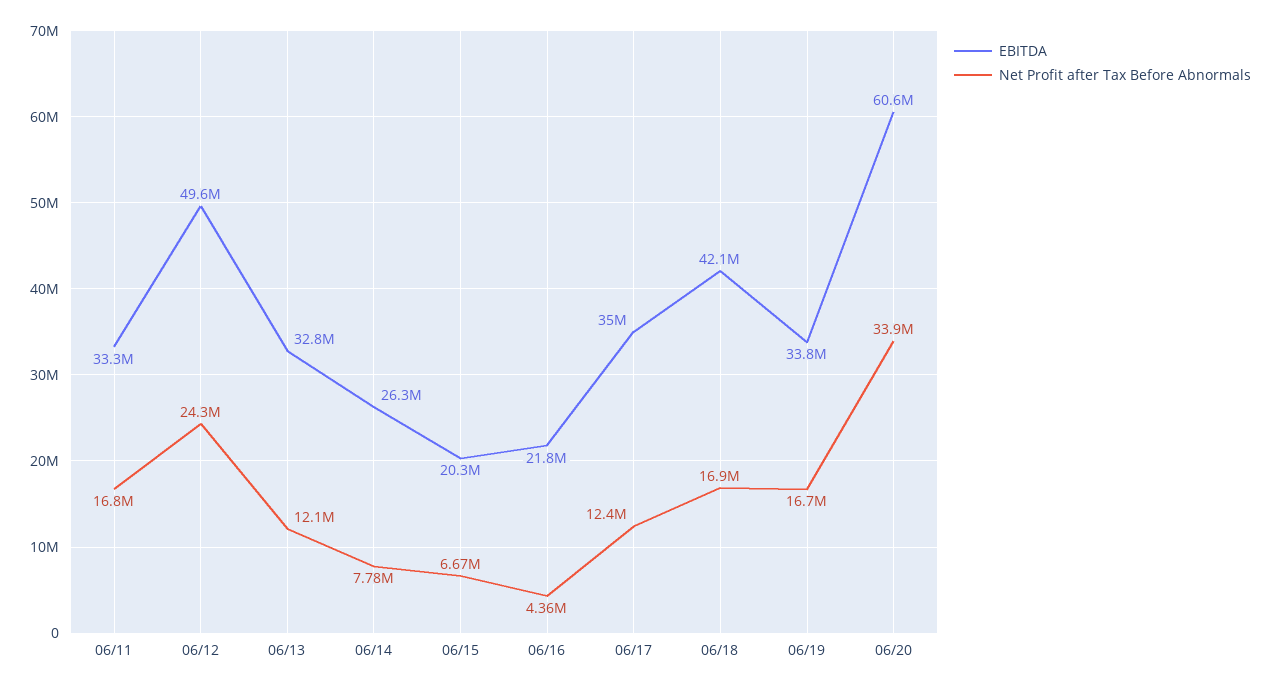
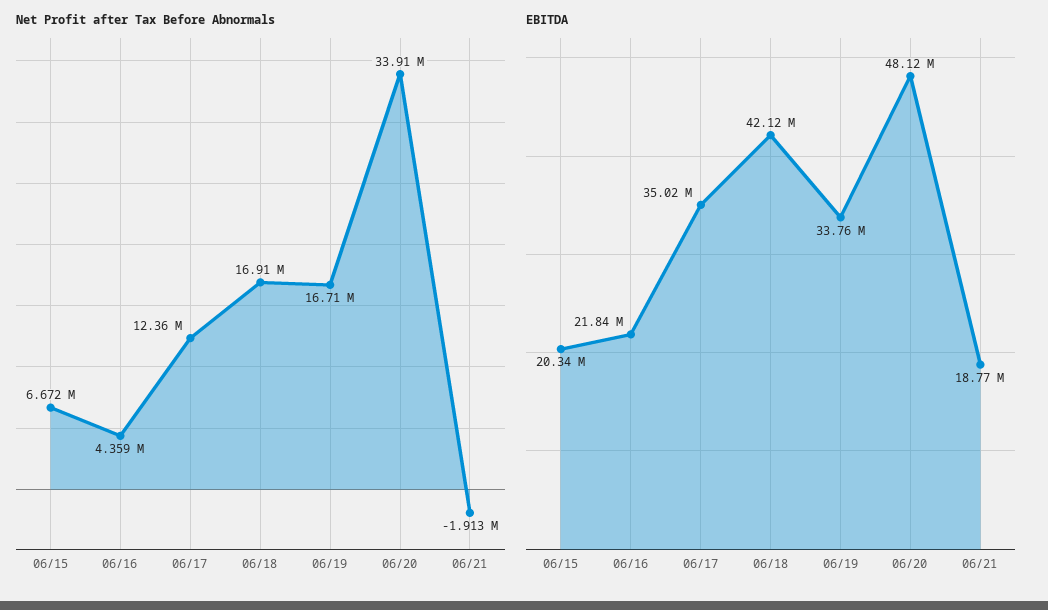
EBITDA, 06/11: 33300000 -> none
Net Profit after Tax Before Abnormals, 06/11: 16800000 -> none
EBITDA, 06/12: 49600000 -> none
Net Profit after Tax Before Abnormals, 06/12: 24300000 -> none
EBITDA, 06/13: 32800000 -> none
Net Profit after Tax Before Abnormals, 06/13: 12100000 -> none
EBITDA, 06/14: 26300000 -> none
Net Profit after Tax Before Abnormals, 06/14: 7780000 -> none
EBITDA, 06/20: 60600000 -> 48120000
Net Profit after Tax Before Abnormals, 06/21: none -> -1913000
EBITDA, 06/21: none -> 18770000

